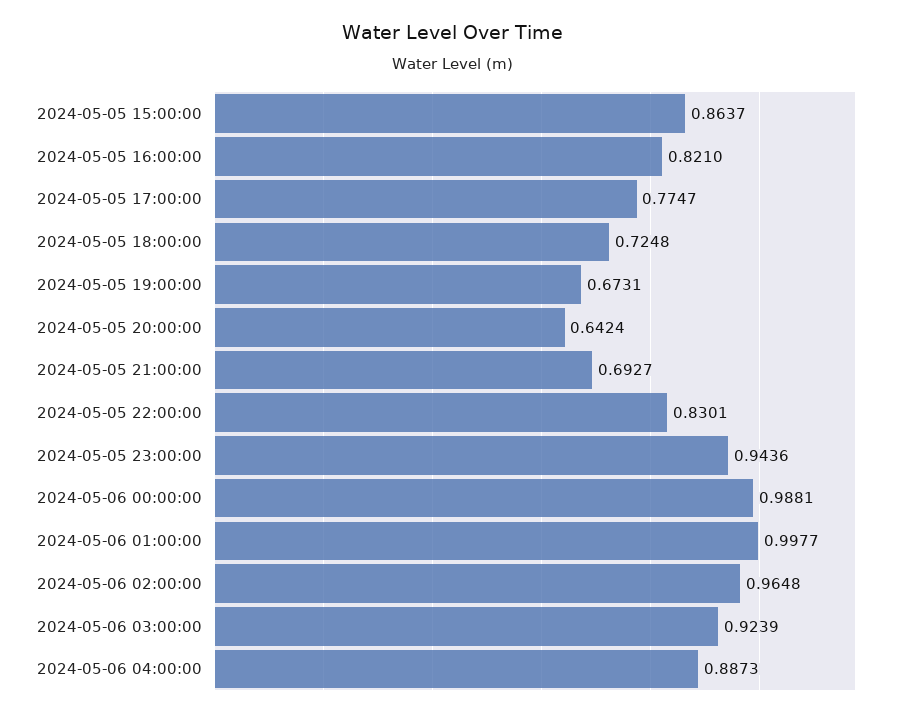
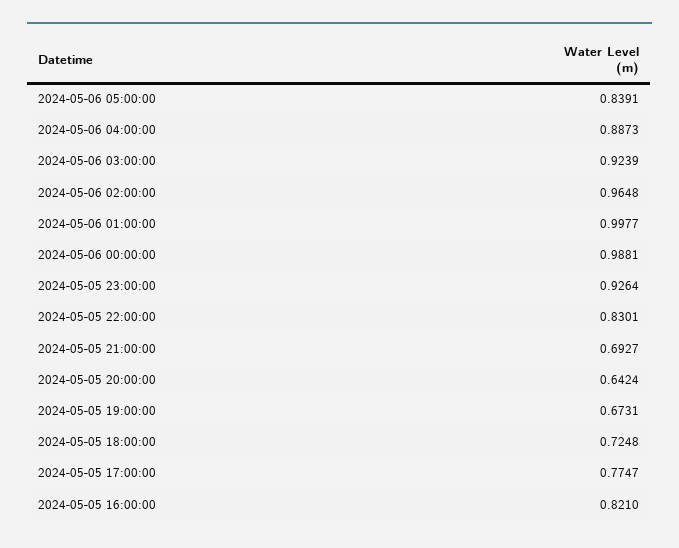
2024-05-05 15:00:00: 0.8637 -> none
2024-05-05 23:00:00: 0.9436 -> 0.9264
2024-05-06 05:00:00: none -> 0.8391

